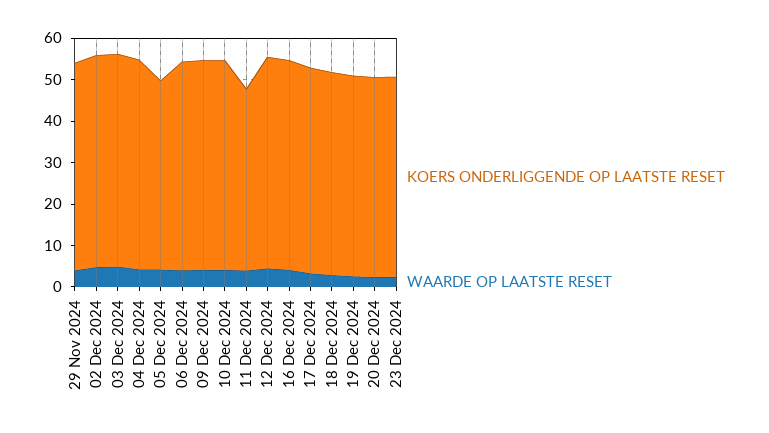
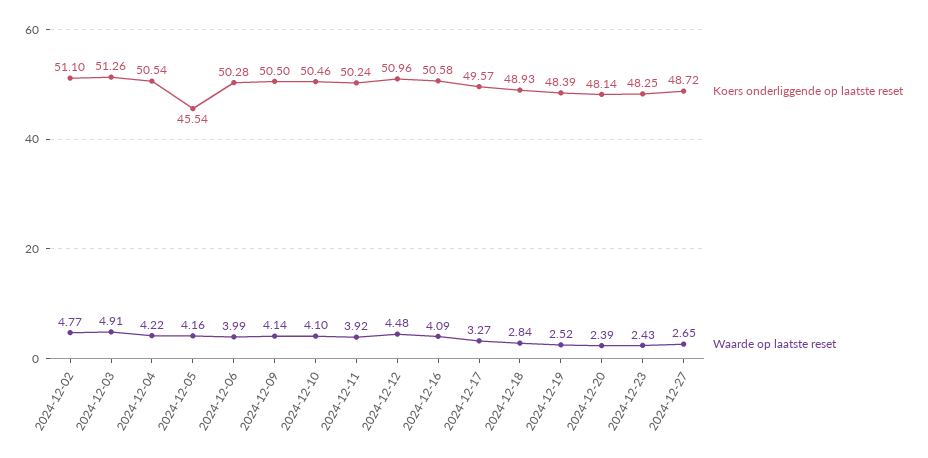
KOERS ONDERLIGGENDE OP LAATSTE RESET, 29 Nov 2024: 50 -> none
WAARDE OP LAATSTE RESET, 29 Nov 2024: 4 -> none
KOERS ONDERLIGGENDE OP LAATSTE RESET, 11 Dec 2024: 44 -> 50.24
KOERS ONDERLIGGENDE OP LAATSTE RESET, 2024-12-27: none -> 48.72
WAARDE OP LAATSTE RESET, 2024-12-27: none -> 2.65

